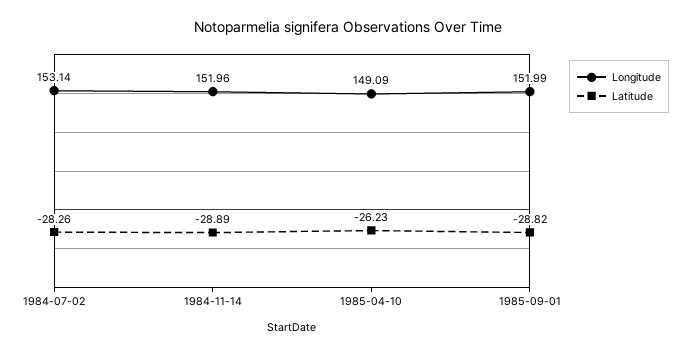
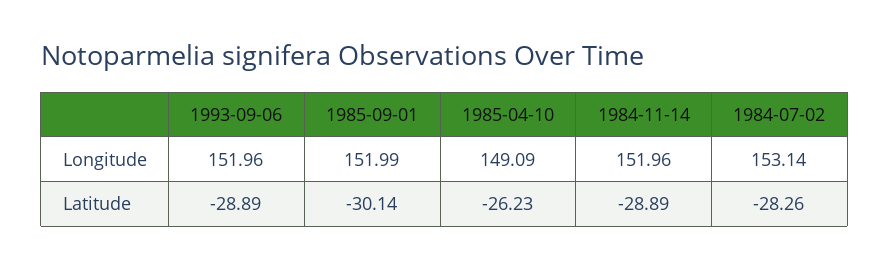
Latitude, 1985-09-01: -28.82 -> -30.14
Longitude, 1993-09-06: none -> 151.96
Latitude, 1993-09-06: none -> -28.89

